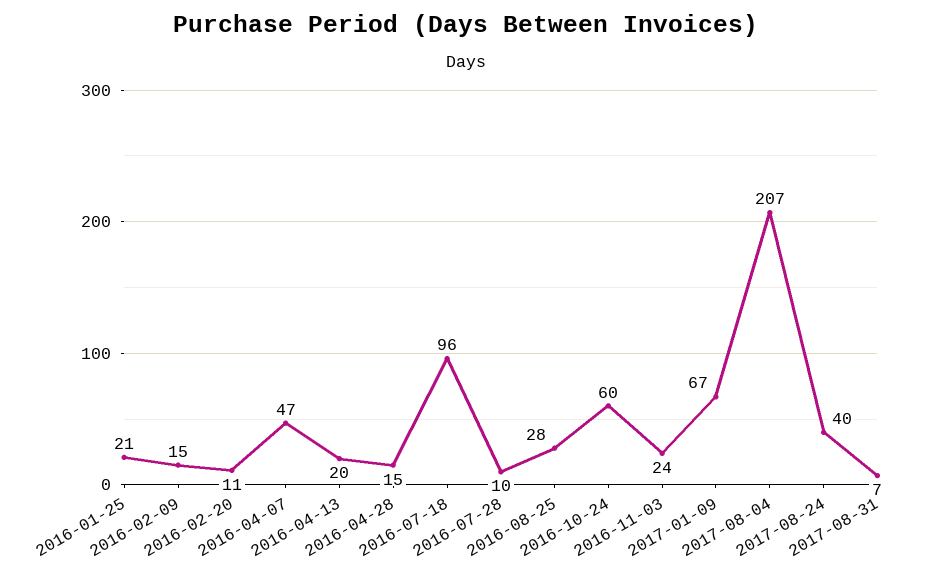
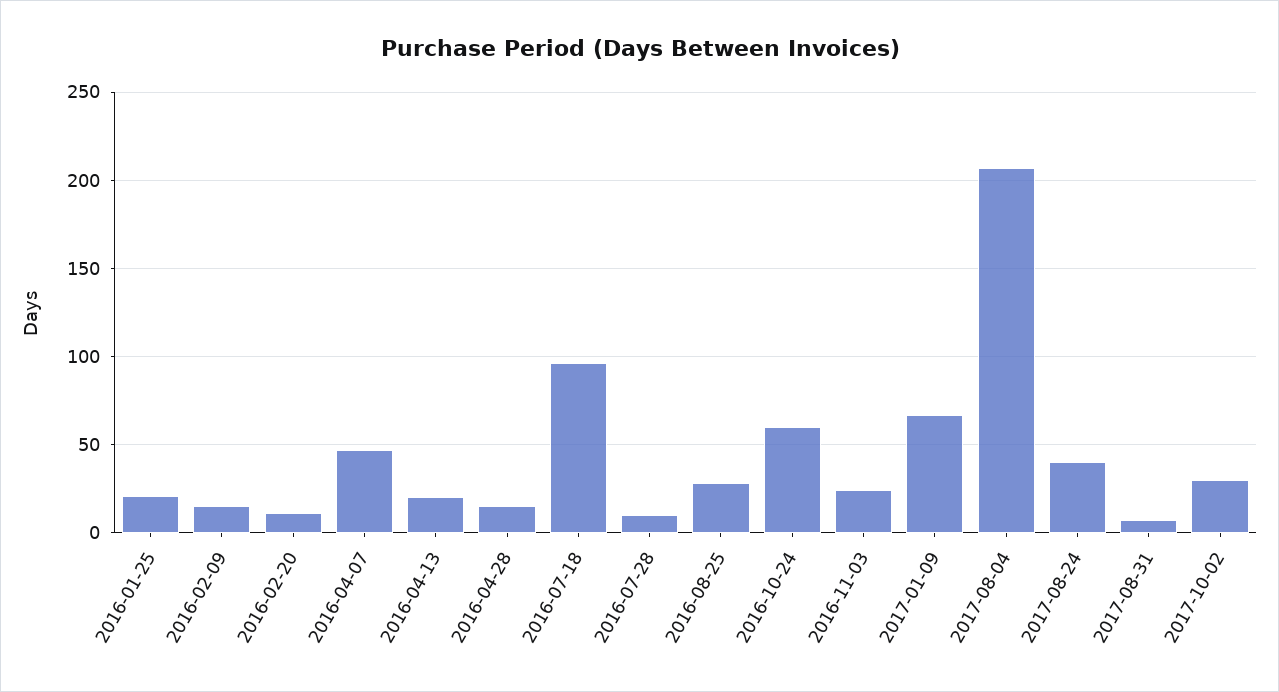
2017-10-02: none -> 30

